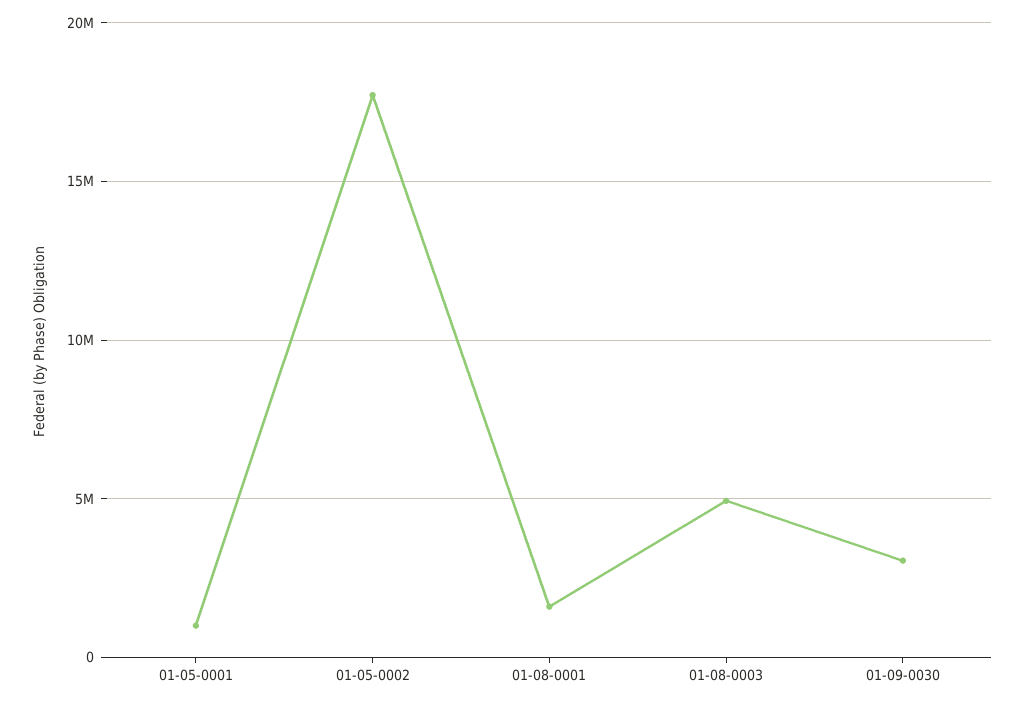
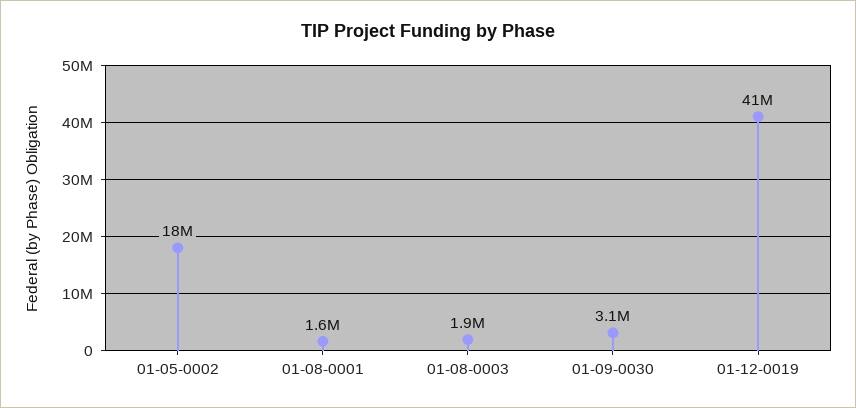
01-05-0001: 1000000 -> none
01-08-0003: 5000000 -> 1900000
01-12-0019: none -> 41000000

